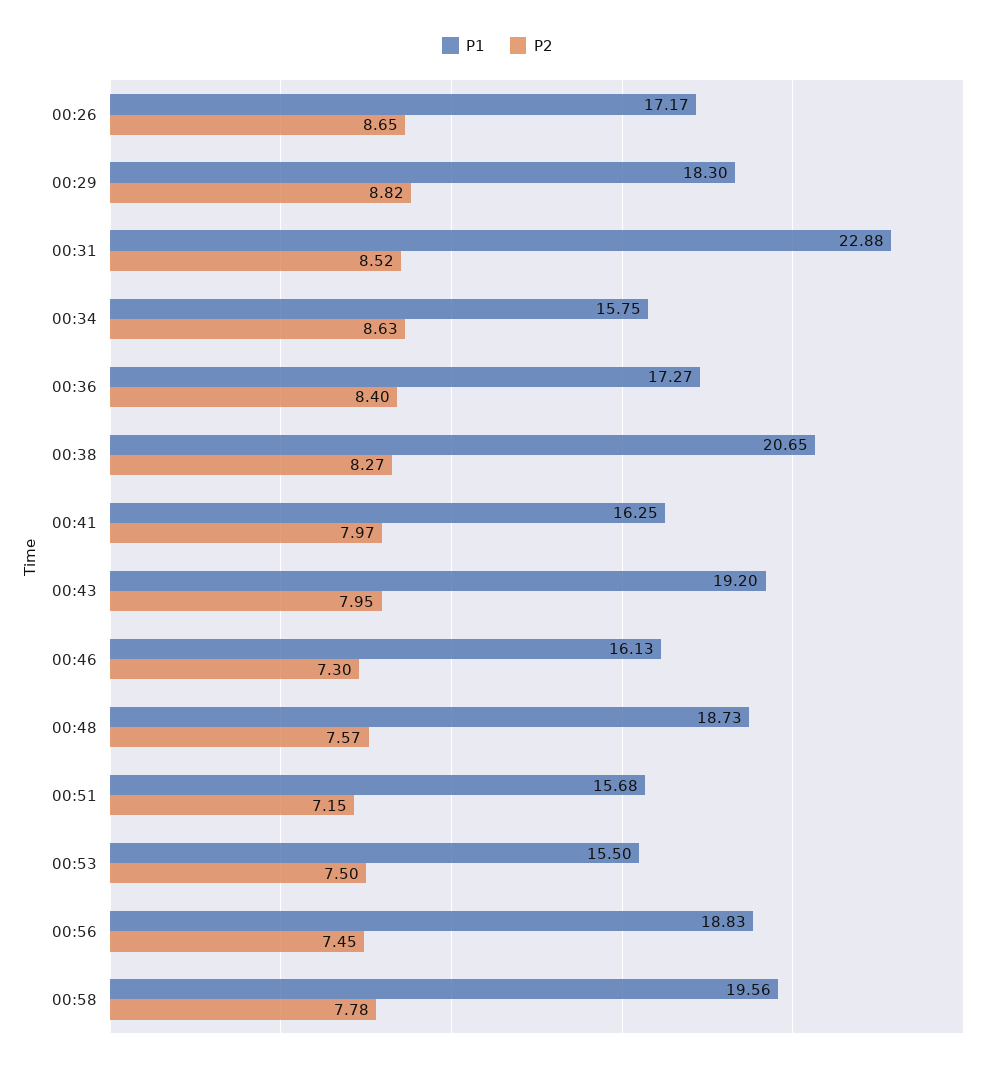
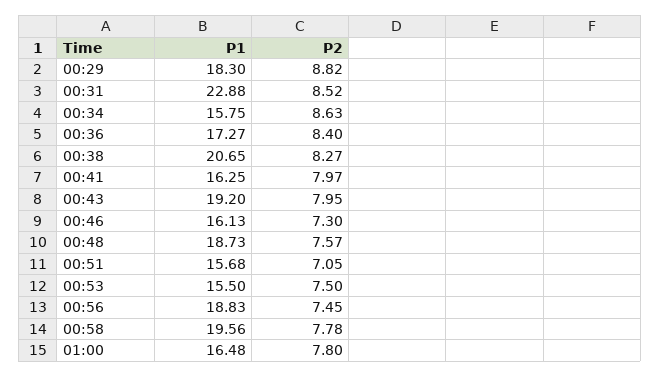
P1, 00:26: 17.17 -> none
P2, 00:26: 8.65 -> none
P2, 00:51: 7.15 -> 7.05
P1, 01:00: none -> 16.48
P2, 01:00: none -> 7.8

